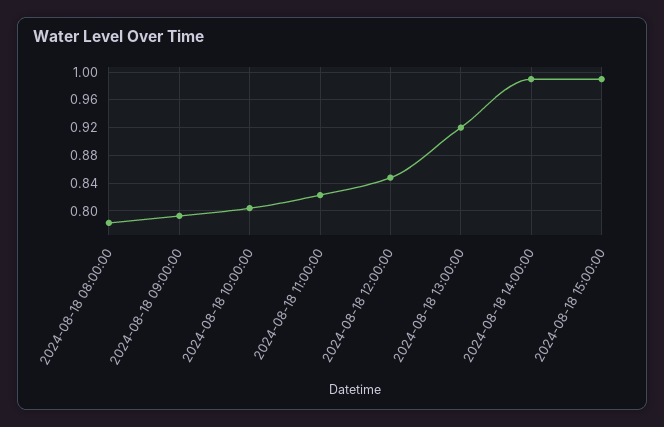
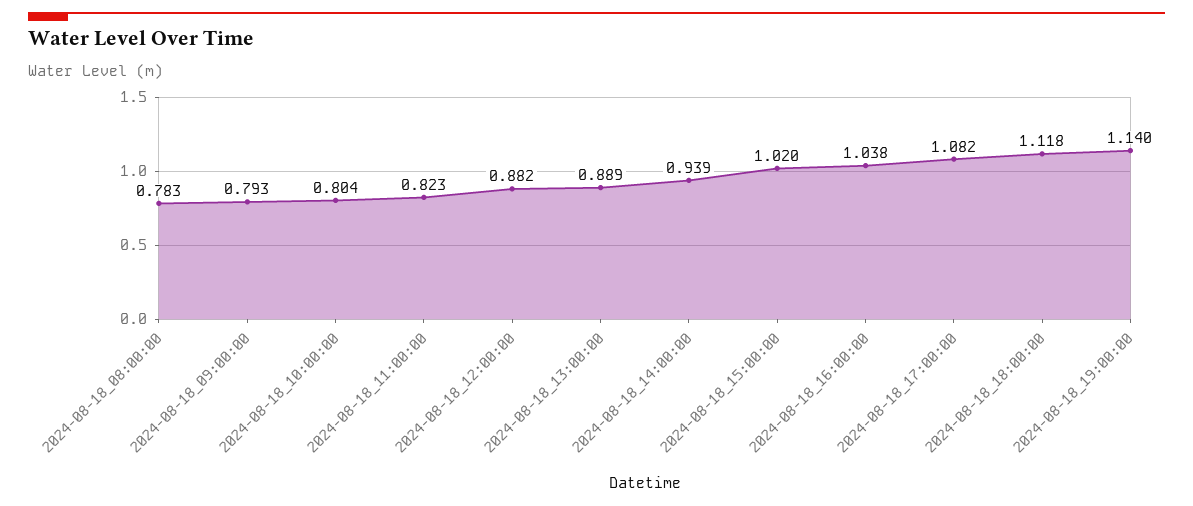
2024-08-18 12:00:00: 0.85 -> 0.882
2024-08-18 13:00:00: 0.92 -> 0.889
2024-08-18 14:00:00: 0.99 -> 0.939
2024-08-18 15:00:00: 0.99 -> 1.02
2024-08-18_16:00:00: none -> 1.038
2024-08-18_17:00:00: none -> 1.082
2024-08-18_18:00:00: none -> 1.118
2024-08-18_19:00:00: none -> 1.14

